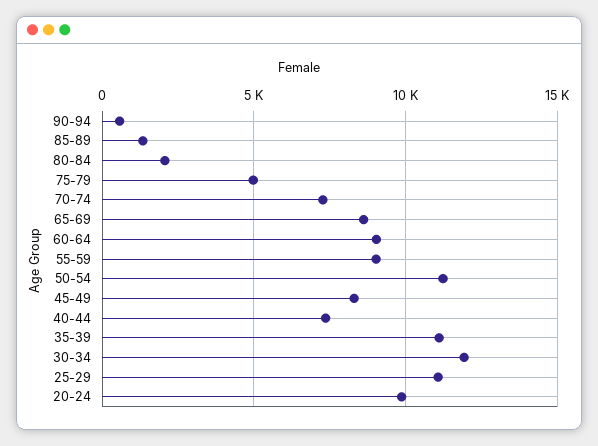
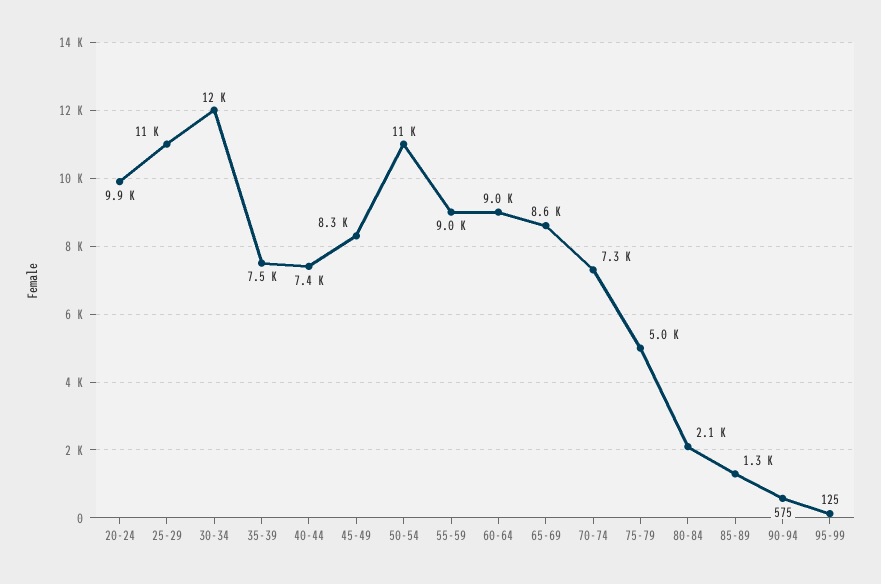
35-39: 11000 -> 7500
95-99: none -> 125

